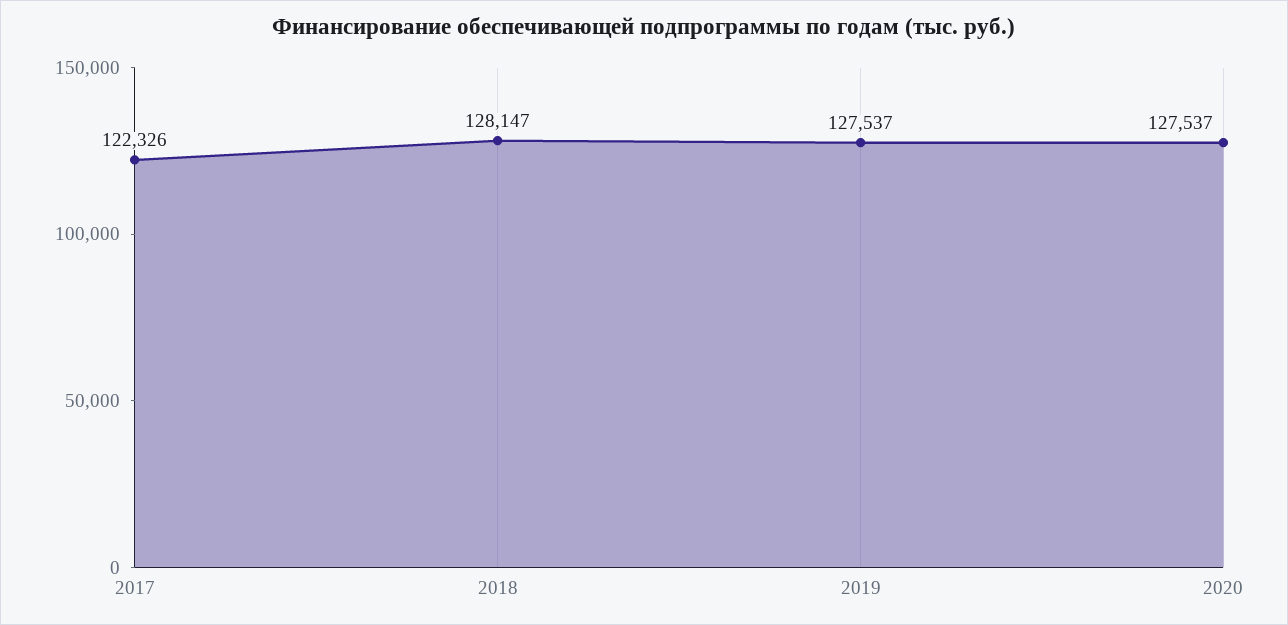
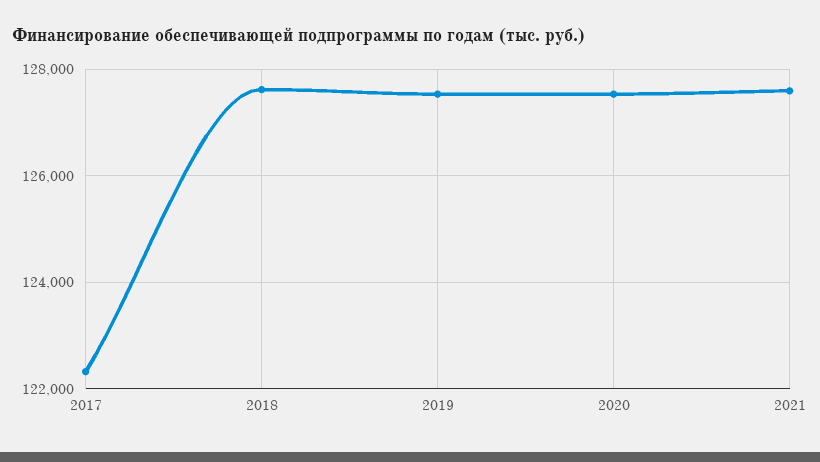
2018: 128147 -> 127600
2021: none -> 127600

